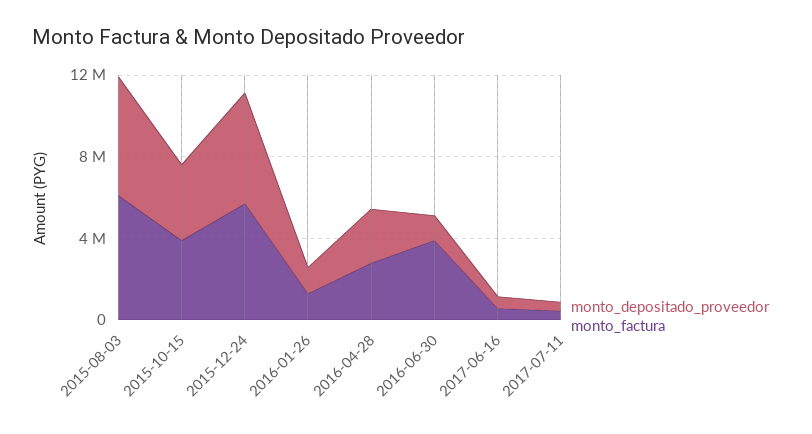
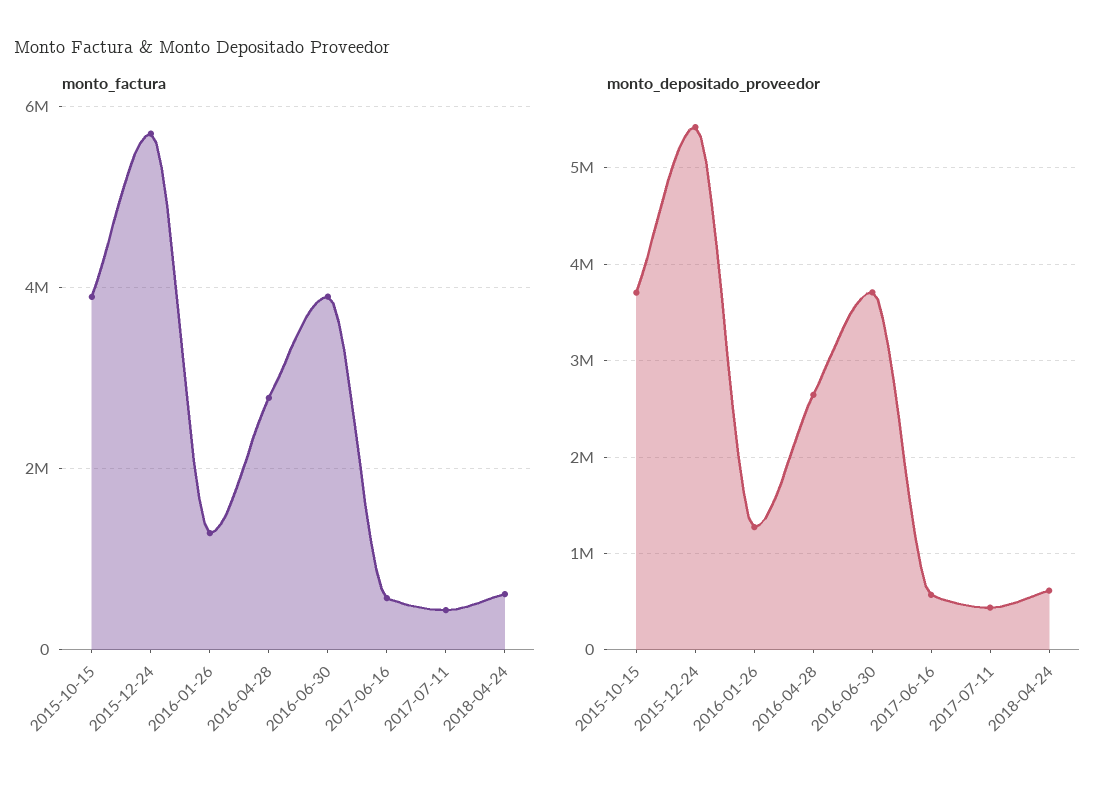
monto_depositado_proveedor, 2015-08-03: 6000000 -> none
monto_factura, 2015-08-03: 6000000 -> none
monto_depositado_proveedor, 2016-06-30: 1000000 -> 3700000
monto_factura, 2018-04-24: none -> 600000
monto_depositado_proveedor, 2018-04-24: none -> 600000

